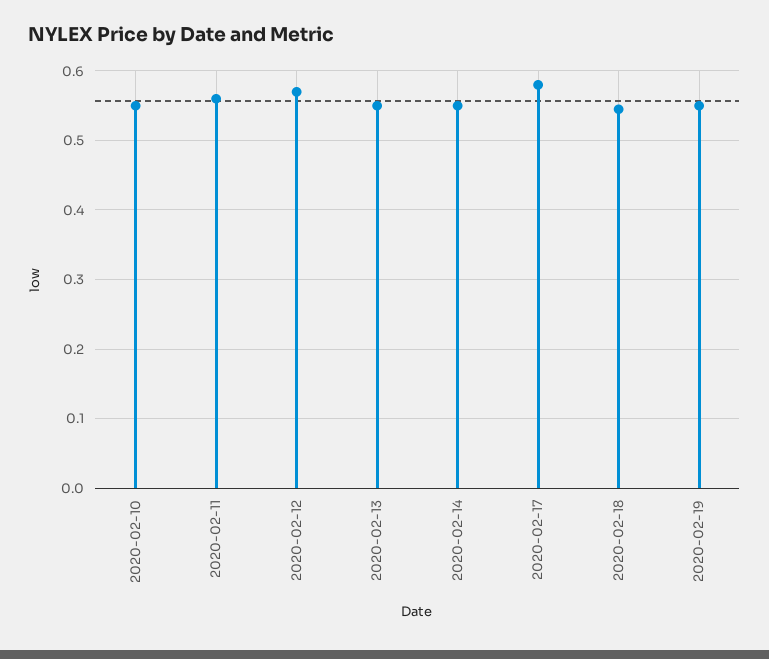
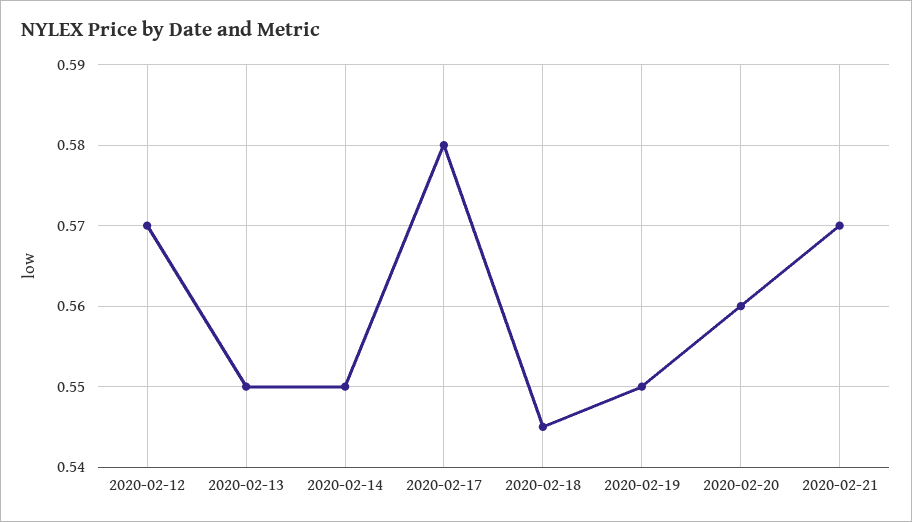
2020-02-10: 0.55 -> none
2020-02-11: 0.56 -> none
2020-02-20: none -> 0.56
2020-02-21: none -> 0.57

